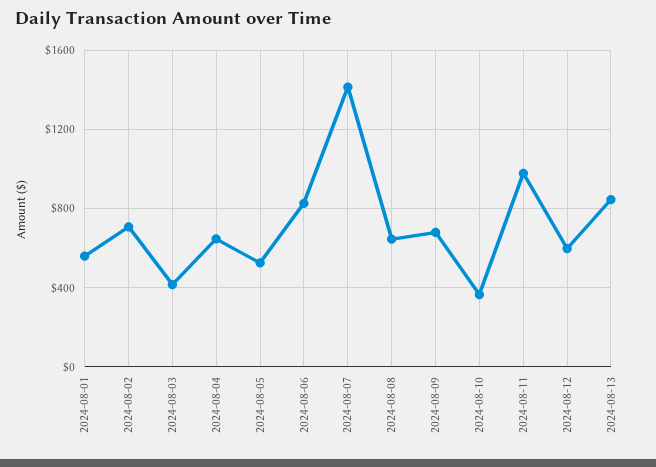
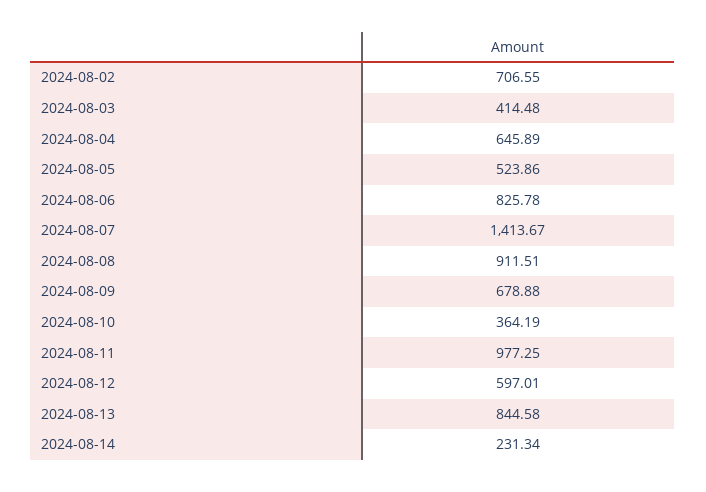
2024-08-01: 550 -> none
2024-08-08: 650 -> 911.51
2024-08-14: none -> 231.34

